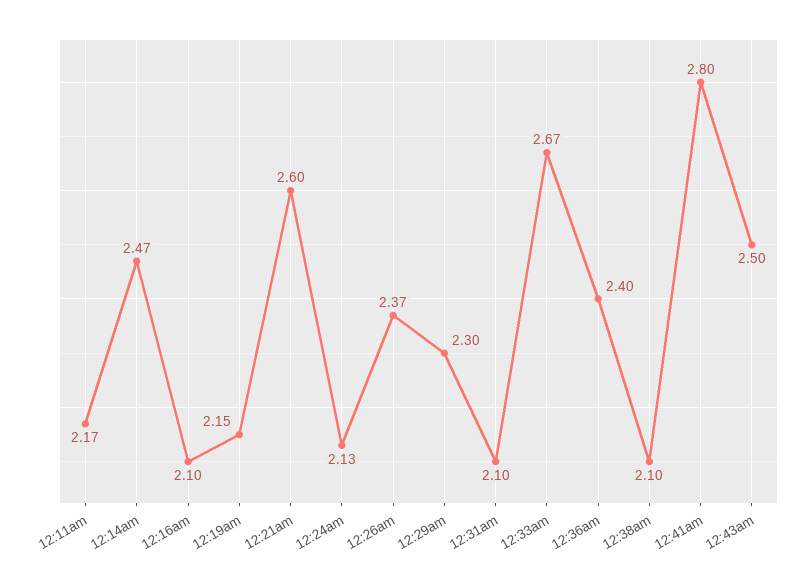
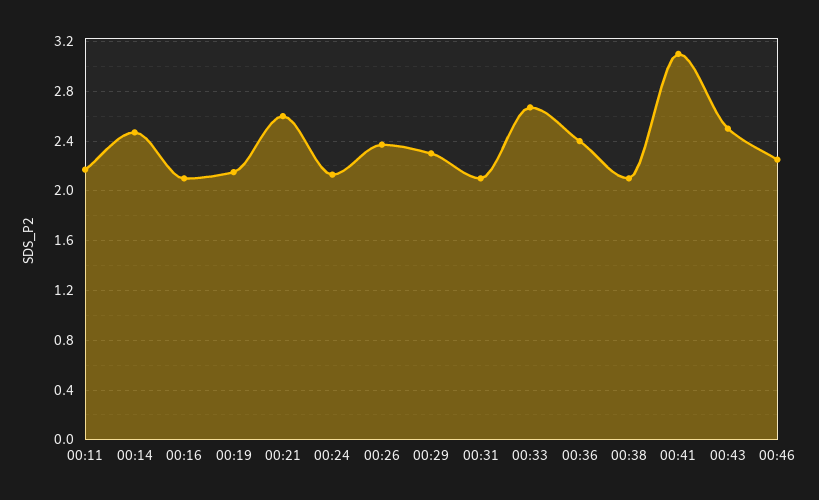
12:41am: 2.8 -> 3.1
00:46: none -> 2.25

